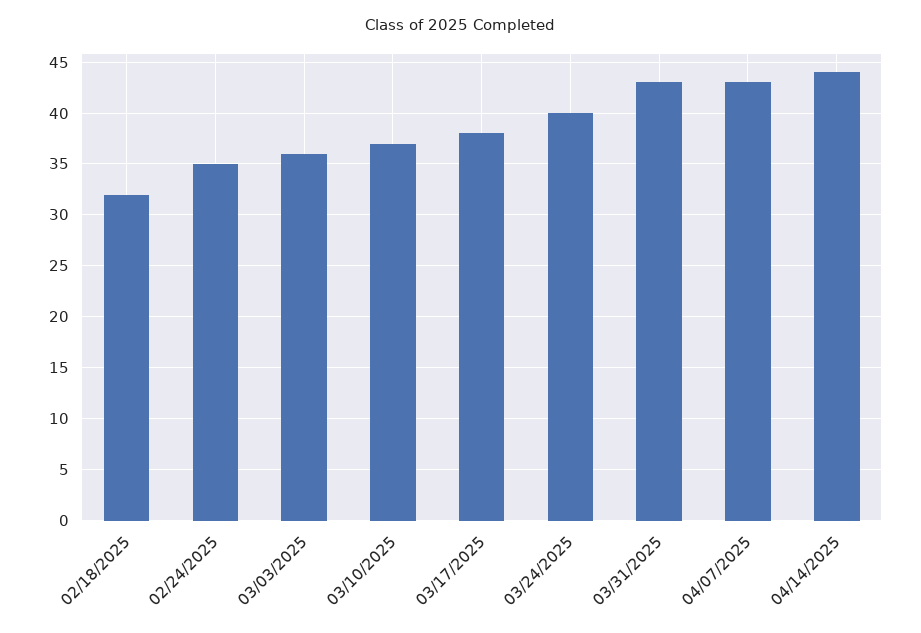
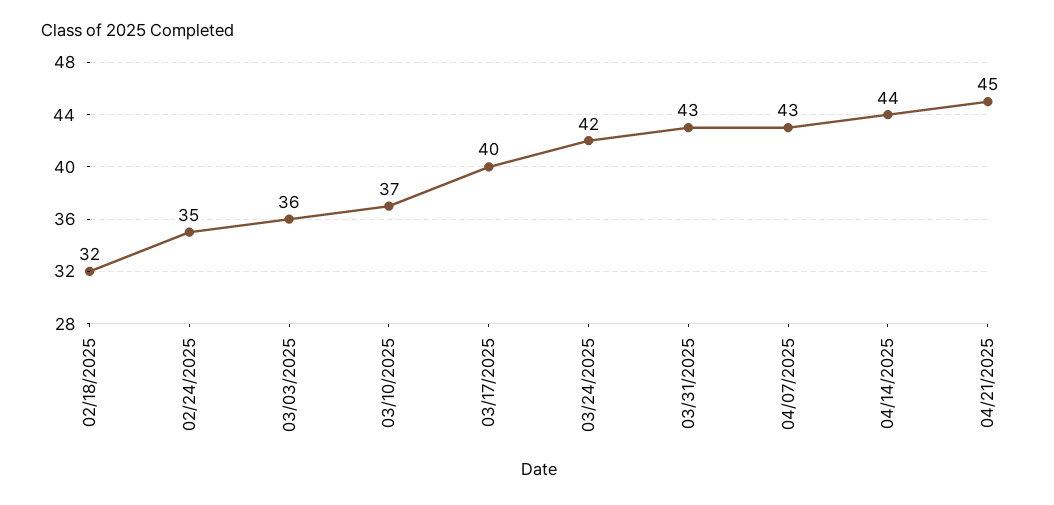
03/17/2025: 38 -> 40
03/24/2025: 40 -> 42
04/21/2025: none -> 45

